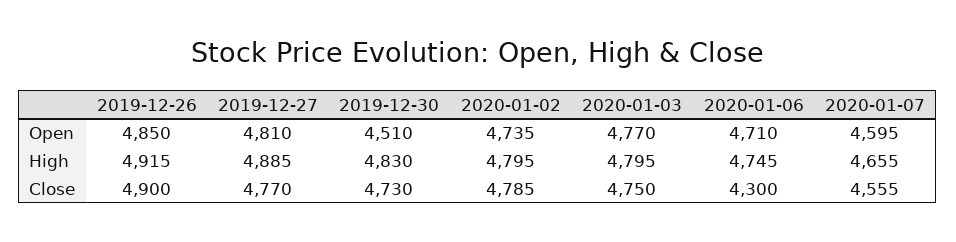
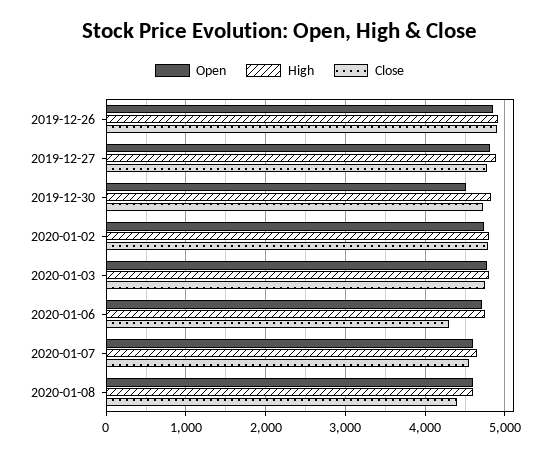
Open, 2020-01-08: none -> 4600
High, 2020-01-08: none -> 4600
Close, 2020-01-08: none -> 4400

